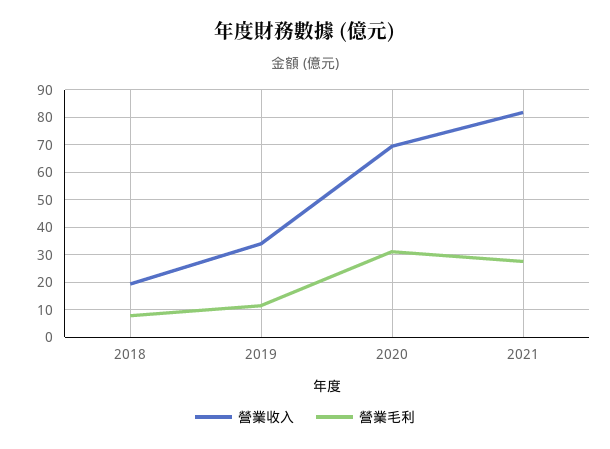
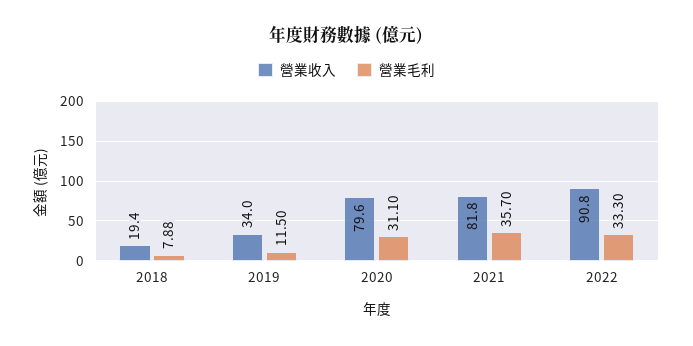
營業收入, 2020: 70 -> 79.6
營業毛利, 2021: 27.5 -> 35.7
營業收入, 2022: none -> 90.8
營業毛利, 2022: none -> 33.3

